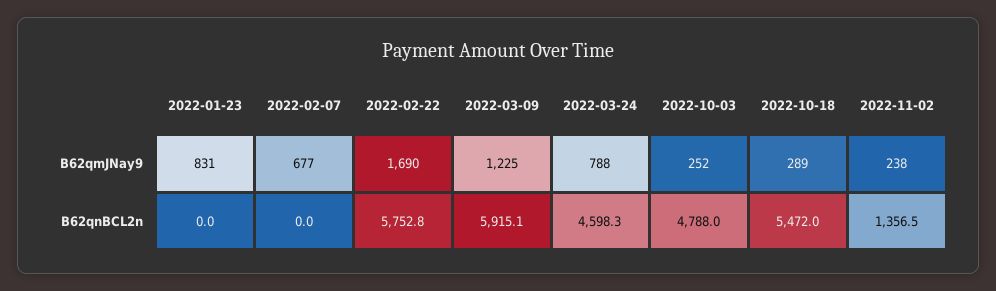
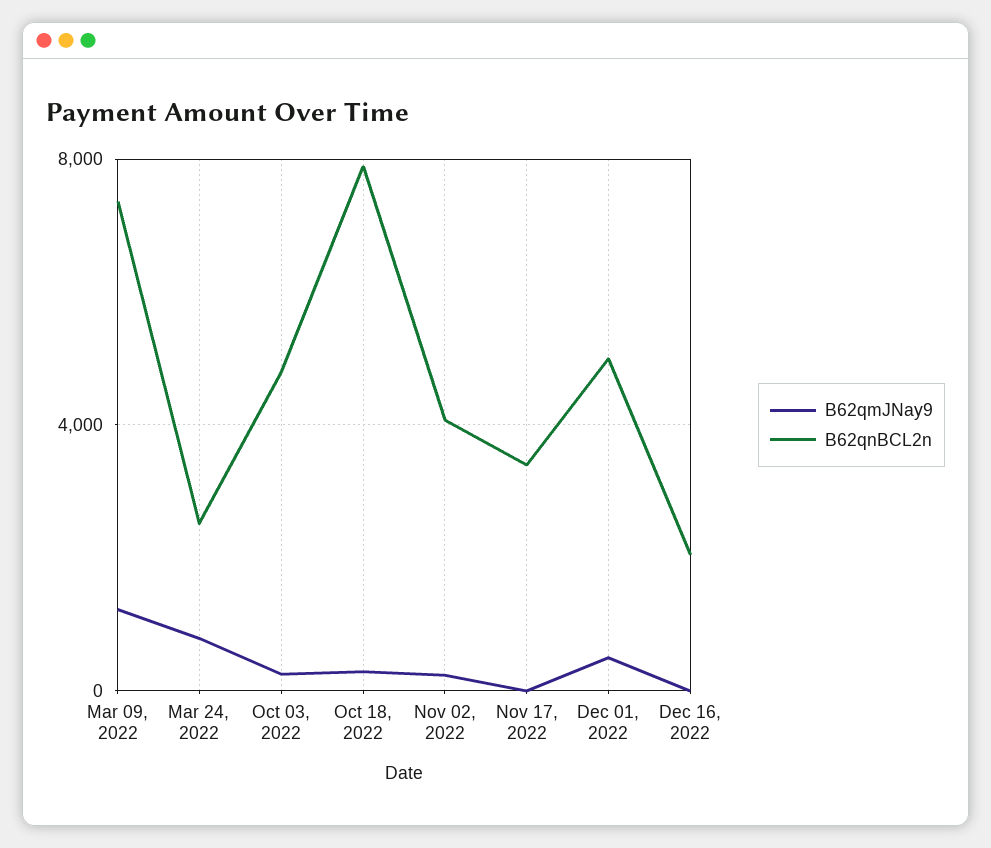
B62qmJNay9, 2022-01-23: 831 -> none
B62qmJNay9, 2022-02-07: 677 -> none
B62qmJNay9, 2022-02-22: 1690 -> none
B62qnBCL2n, 2022-01-23: 0 -> none
B62qnBCL2n, 2022-02-07: 0 -> none
B62qnBCL2n, 2022-02-22: 5752.8 -> none
B62qnBCL2n, 2022-03-09: 5915.1 -> 7500
B62qnBCL2n, 2022-03-24: 4598.3 -> 2500
B62qnBCL2n, 2022-10-18: 5472 -> 8000
B62qnBCL2n, 2022-11-02: 1356.5 -> 4000
B62qmJNay9, Nov 17, 2022: none -> 0
B62qnBCL2n, Nov 17, 2022: none -> 3500
B62qmJNay9, Dec 01, 2022: none -> 500
B62qnBCL2n, Dec 01, 2022: none -> 5000
B62qmJNay9, Dec 16, 2022: none -> 0
B62qnBCL2n, Dec 16, 2022: none -> 2000

